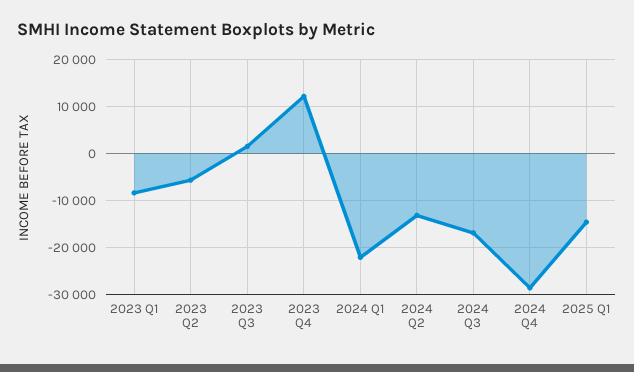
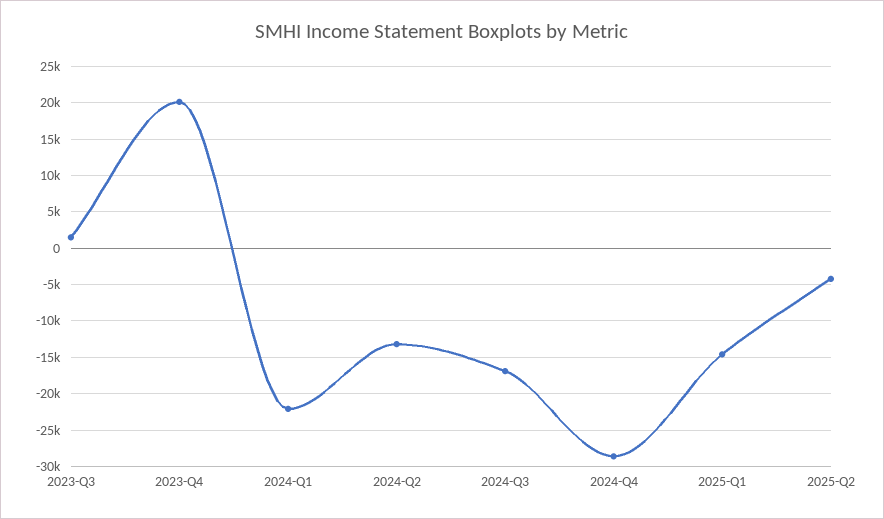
2023 Q1: -8000 -> none
2023 Q2: -6000 -> none
2023 Q4: 12000 -> 20000
2025-Q2: none -> -4000

